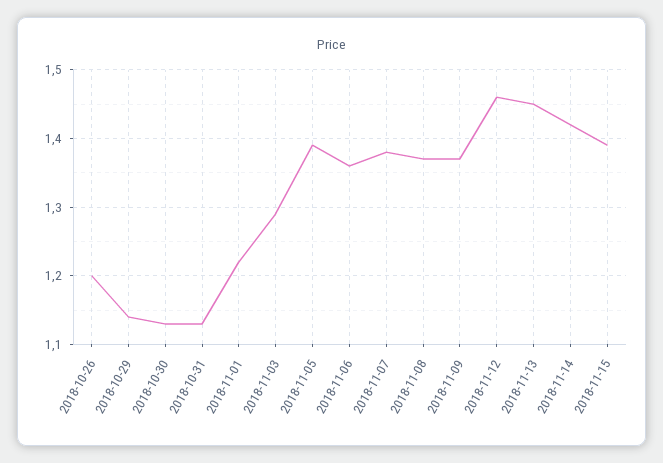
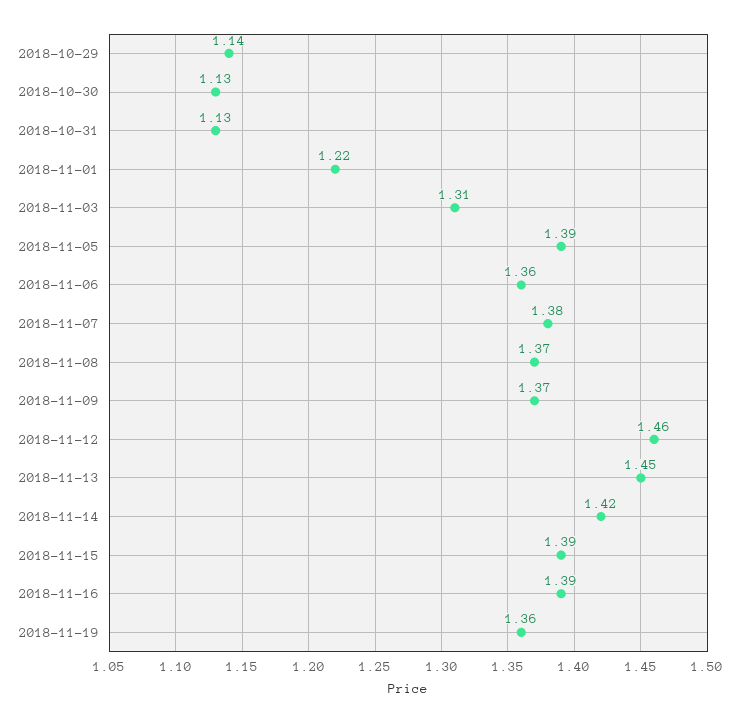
2018-10-26: 1.2 -> none
2018-11-03: 1.29 -> 1.31
2018-11-16: none -> 1.39
2018-11-19: none -> 1.36

